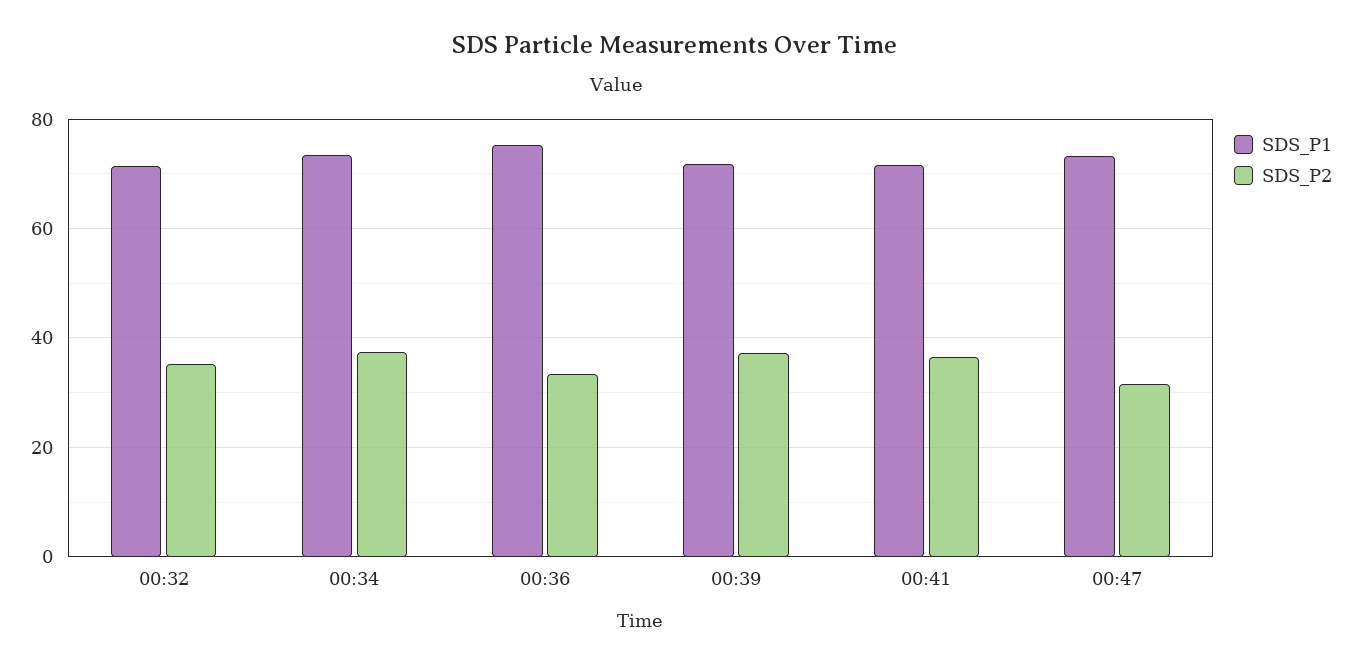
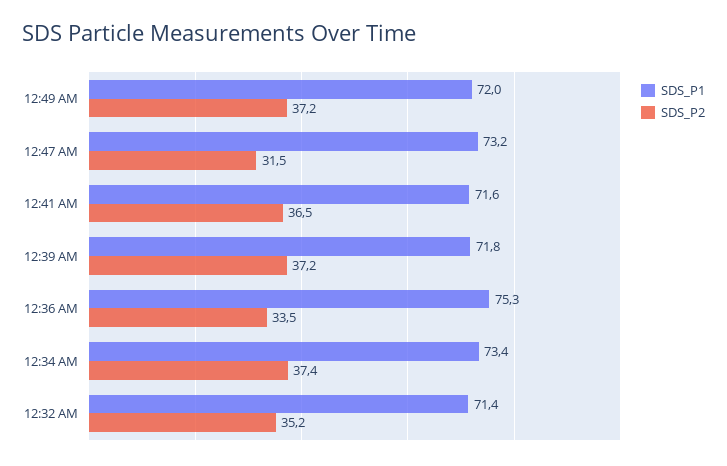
SDS_P1, 12:49 AM: none -> 72
SDS_P2, 12:49 AM: none -> 37.2

